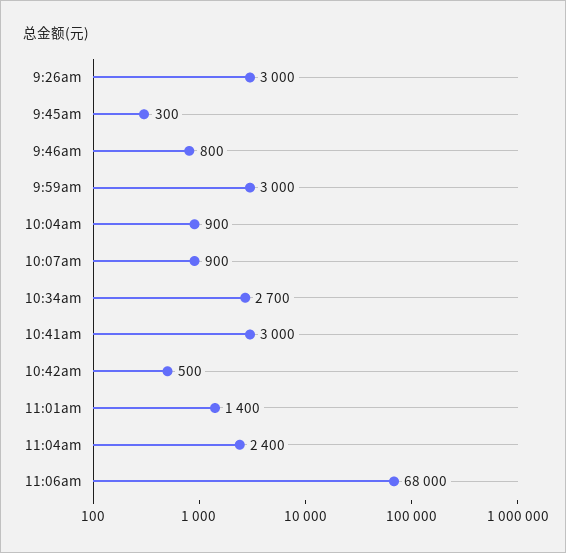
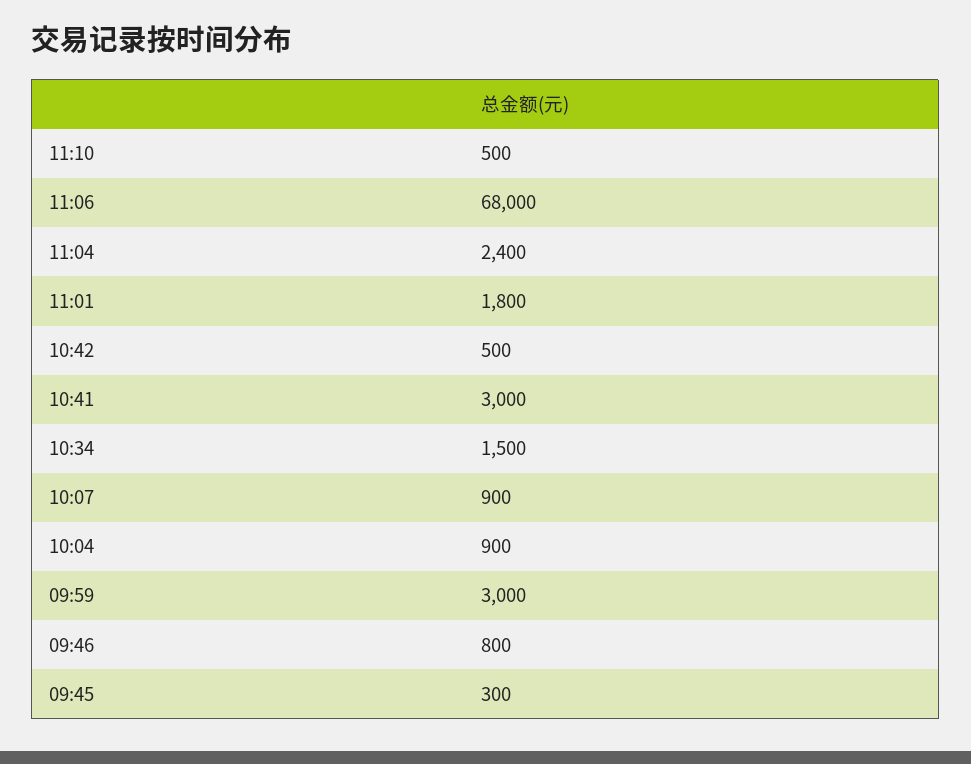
9:26am: 3000 -> none
10:34am: 2700 -> 1500
11:01am: 1400 -> 1800
11:10: none -> 500

